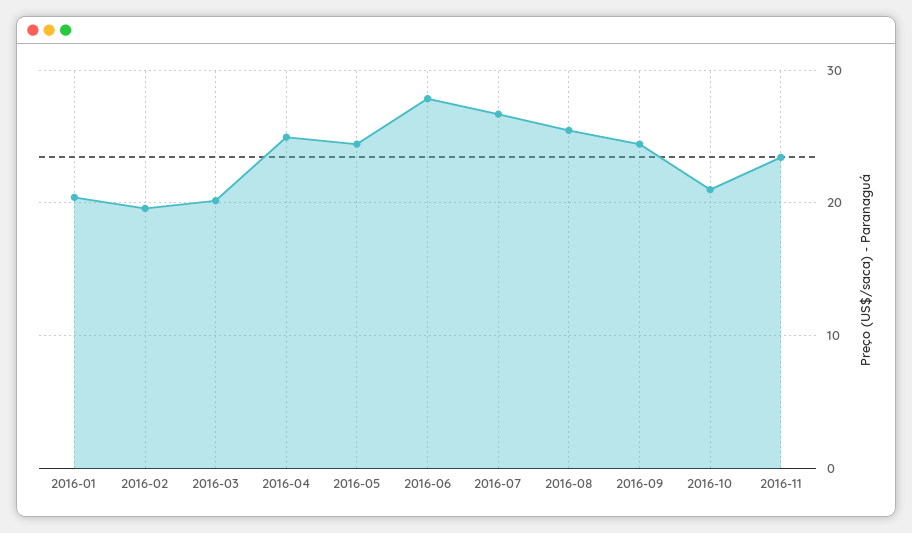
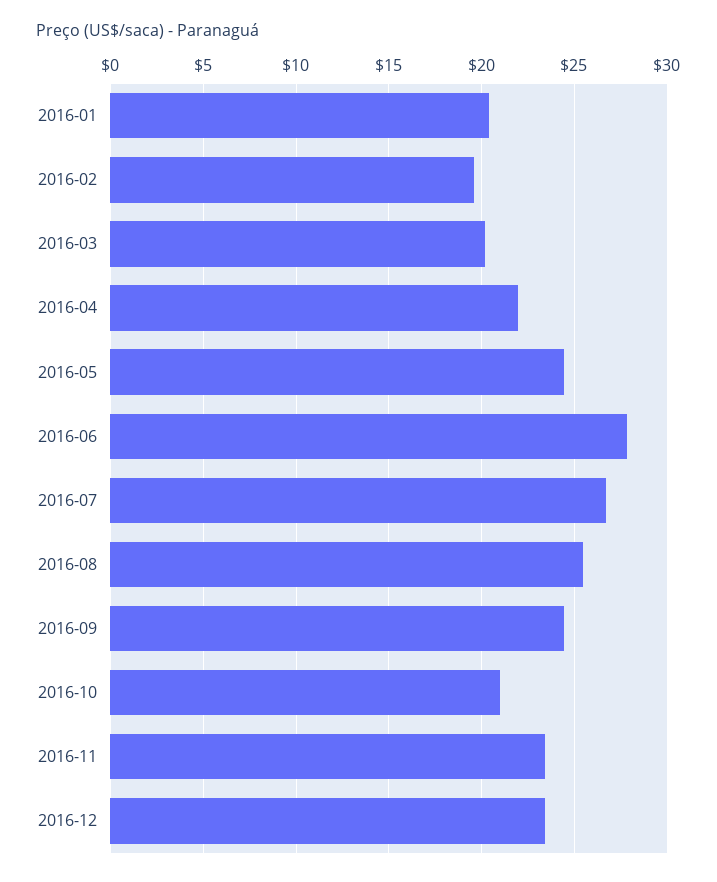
2016-04: 25 -> 22
2016-12: none -> 23.5

